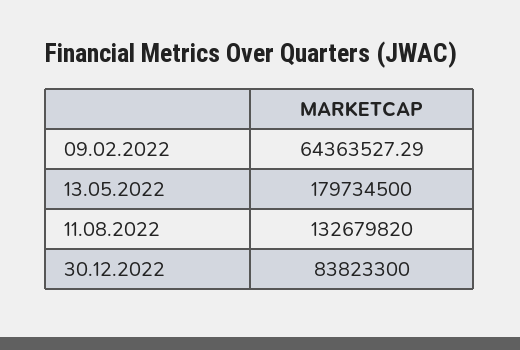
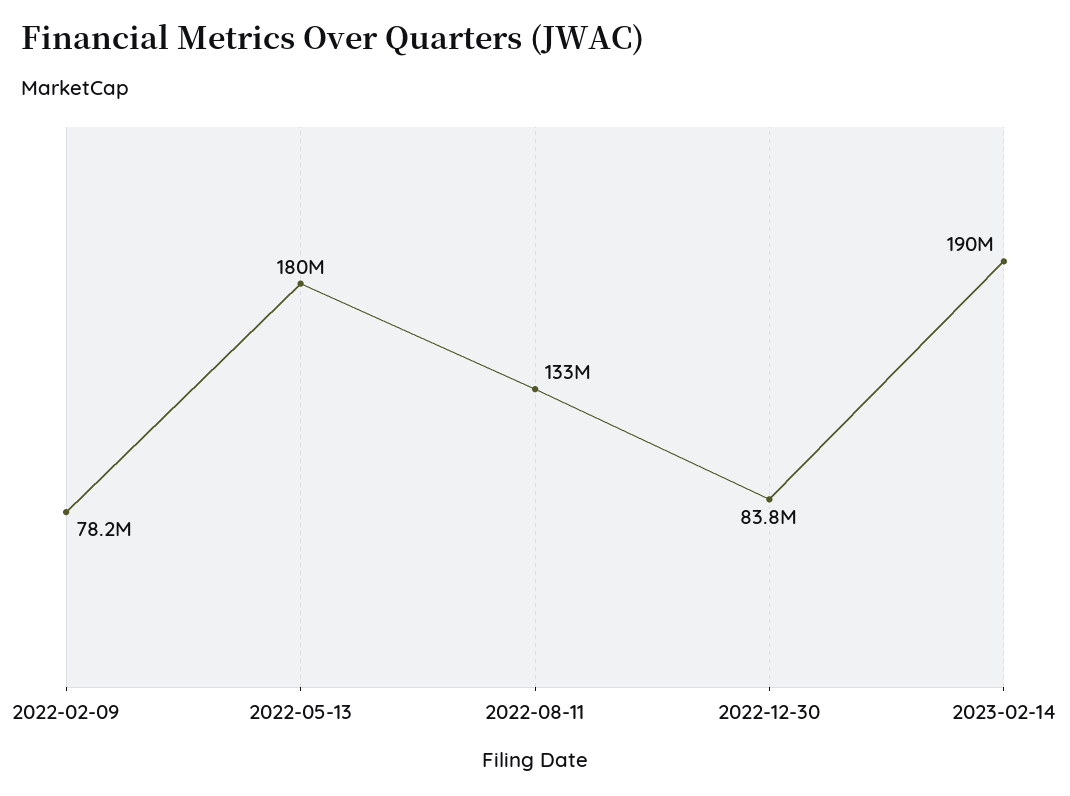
09.02.2022: 64363527.29 -> 78200000
2023-02-14: none -> 190000000

